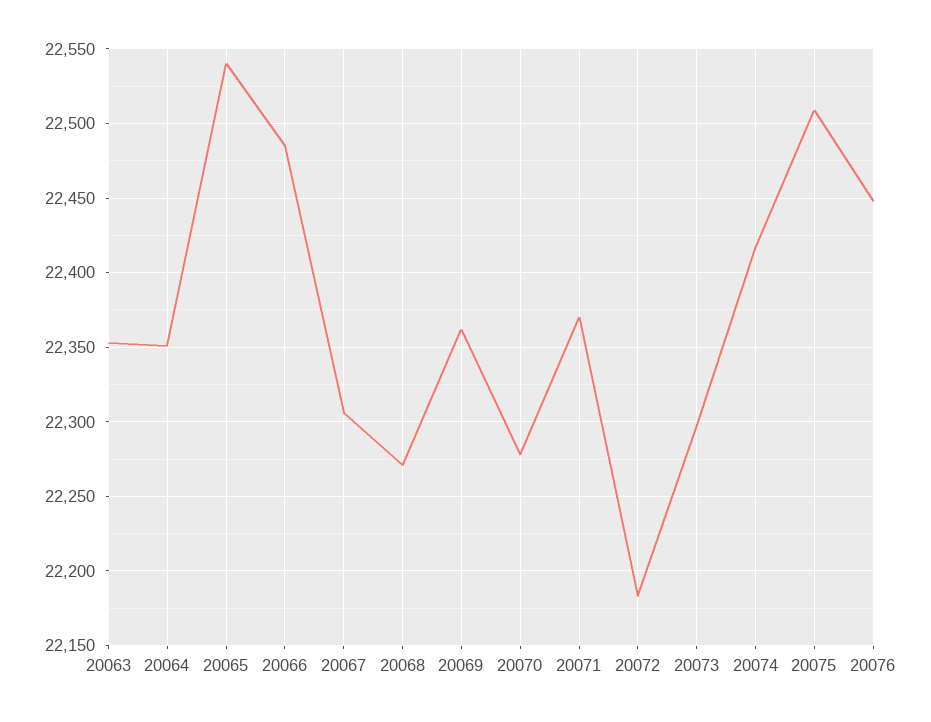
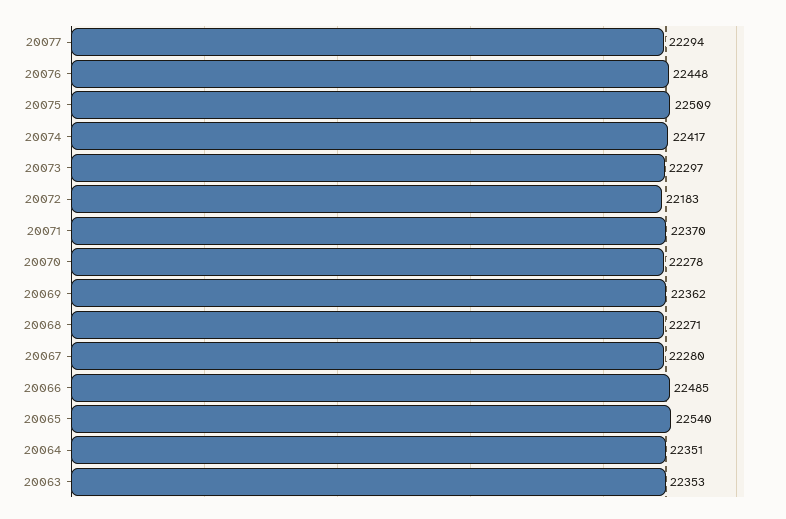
20067: 22305 -> 22280
20077: none -> 22294

